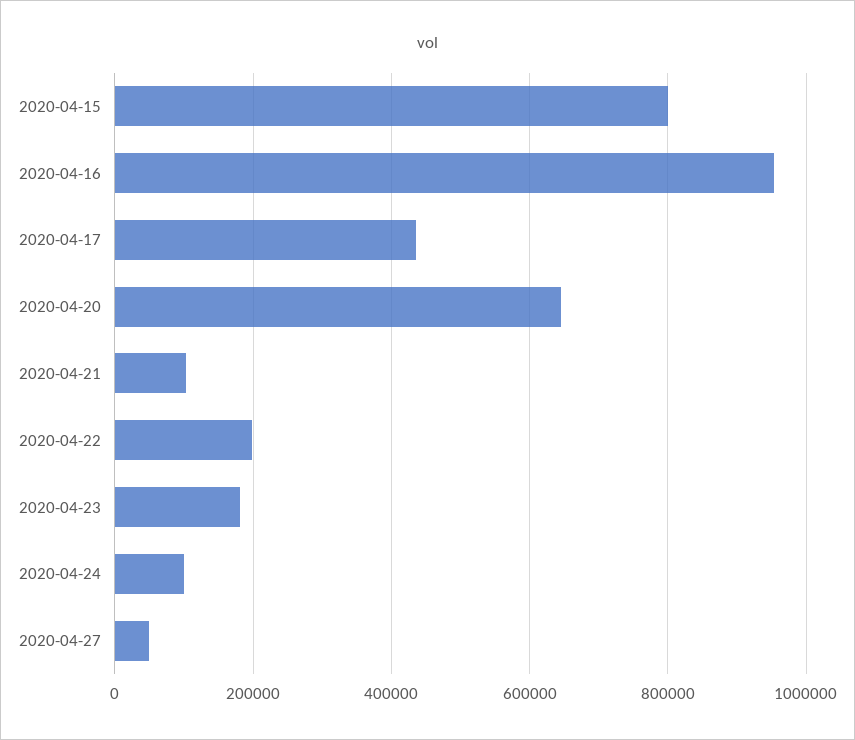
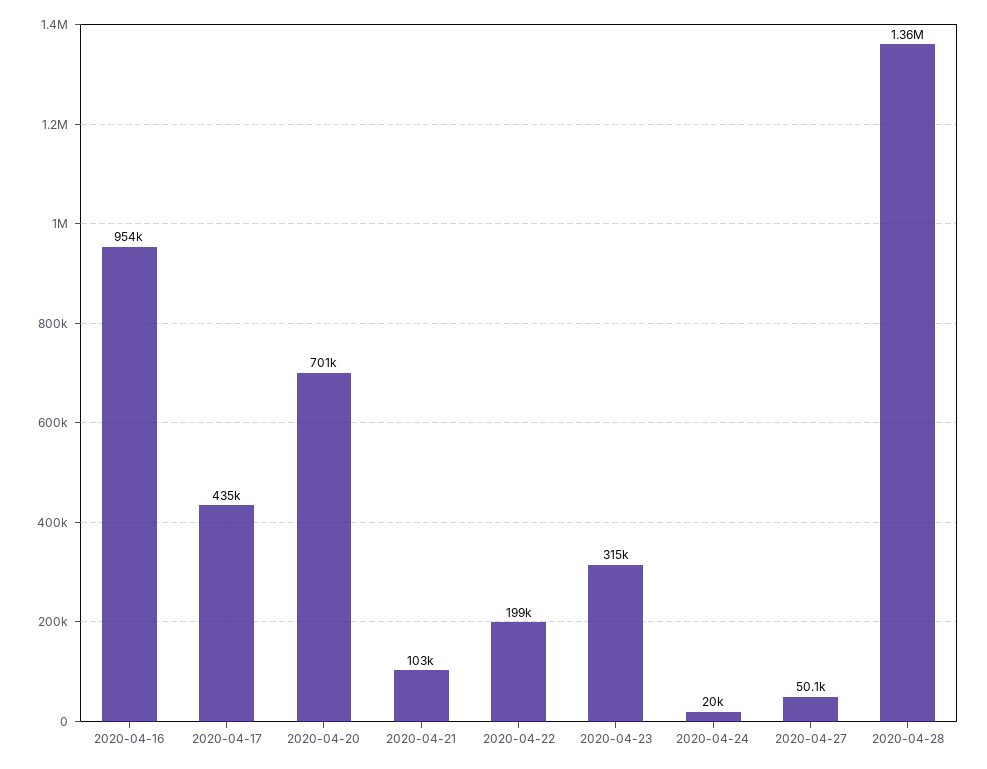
2020-04-15: 800000 -> none
2020-04-20: 640000 -> 701000
2020-04-23: 180000 -> 315000
2020-04-24: 100000 -> 20000
2020-04-28: none -> 1360000

